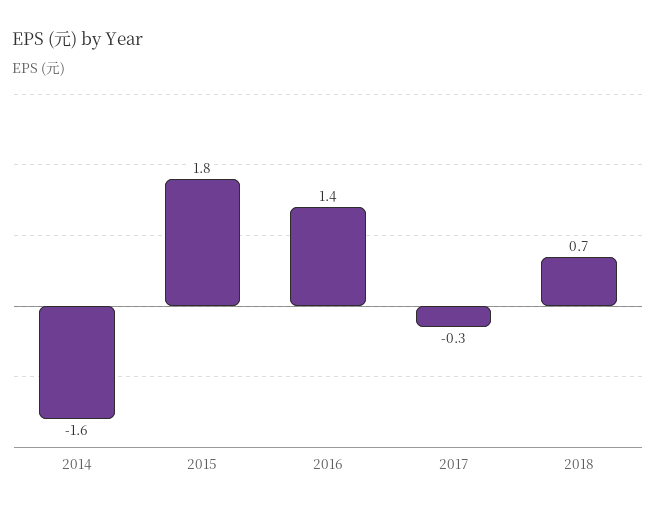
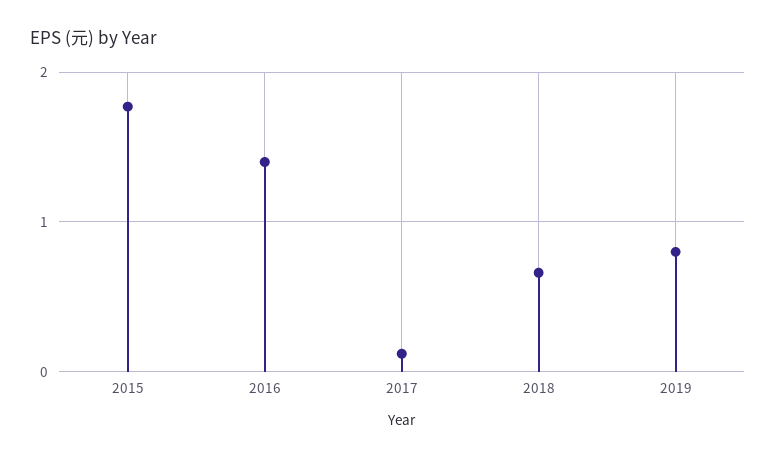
2014: -1.6 -> none
2017: -0.3 -> 0.1
2019: none -> 0.8

